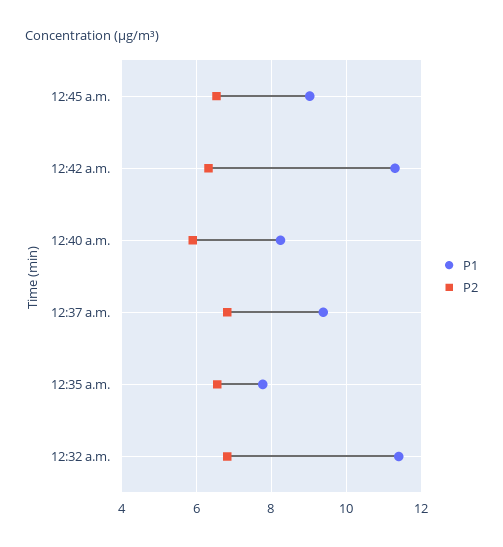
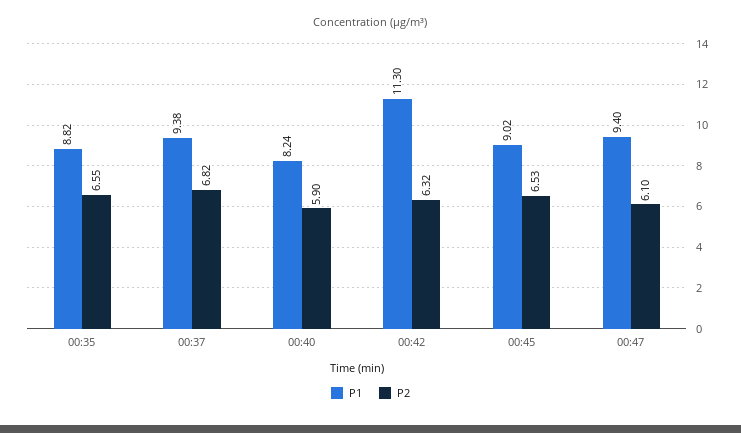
P1, 12:35 a.m.: 7.8 -> 8.82
P1, 12:32 a.m.: 11.4 -> none
P2, 12:32 a.m.: 6.8 -> none
P1, 00:47: none -> 9.4
P2, 00:47: none -> 6.1

